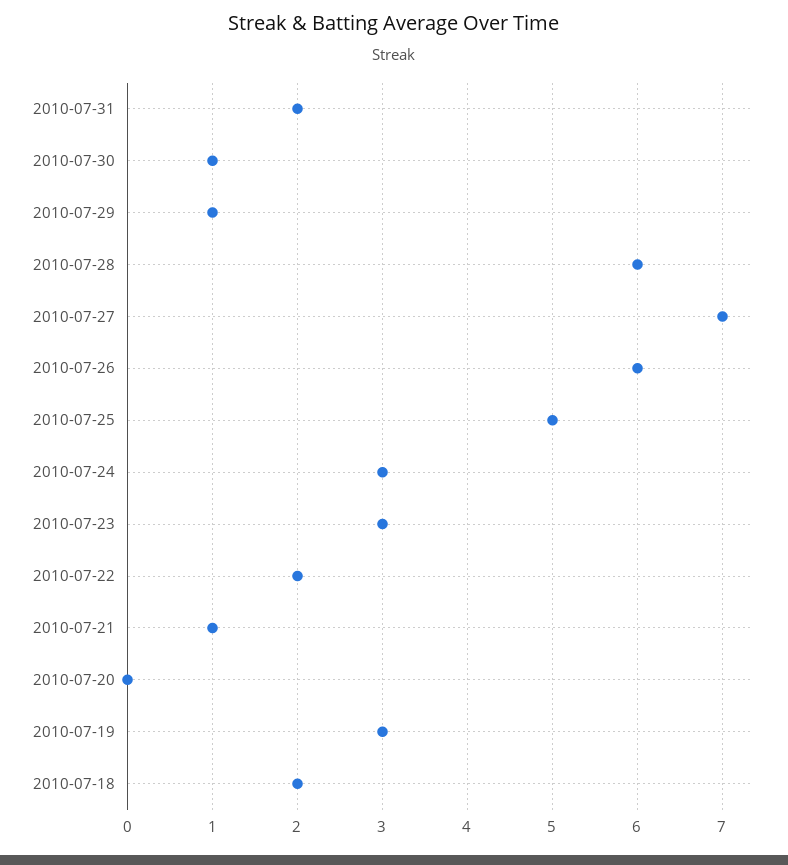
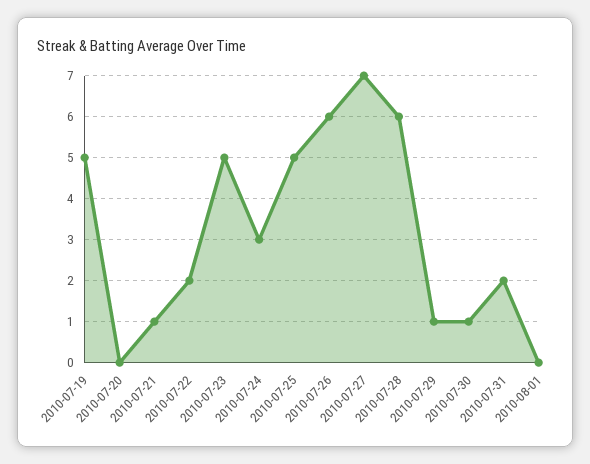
2010-07-23: 3 -> 5
2010-07-19: 3 -> 5
2010-07-18: 2 -> none
2010-08-01: none -> 0

